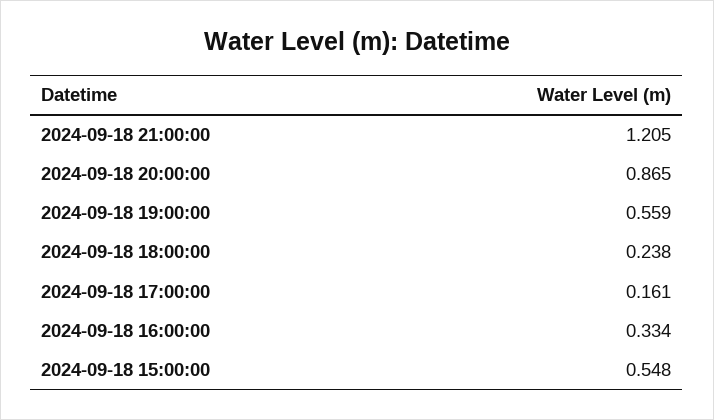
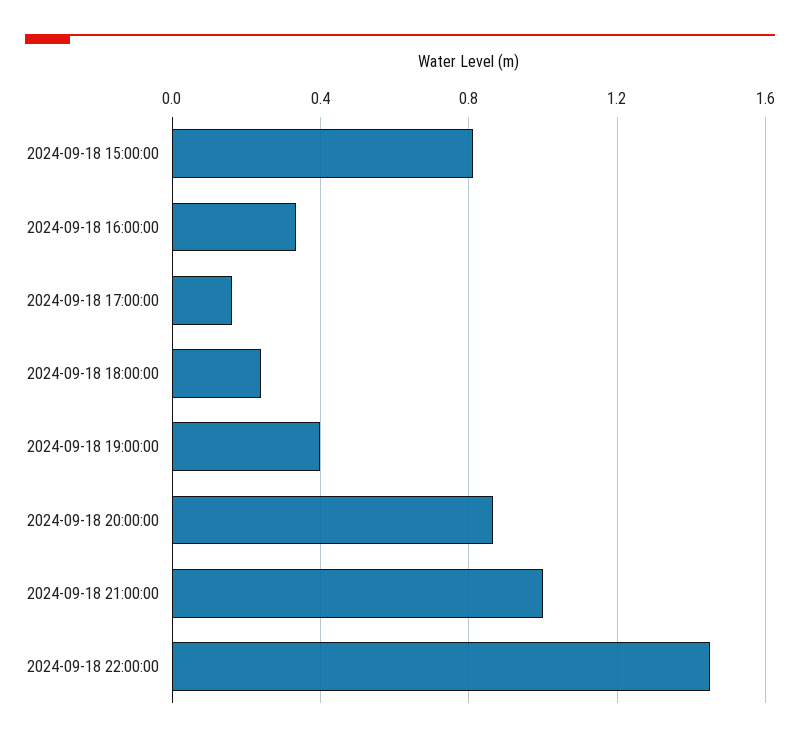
2024-09-18 21:00:00: 1.205 -> 1
2024-09-18 19:00:00: 0.559 -> 0.4
2024-09-18 15:00:00: 0.548 -> 0.8
2024-09-18 22:00:00: none -> 1.45

